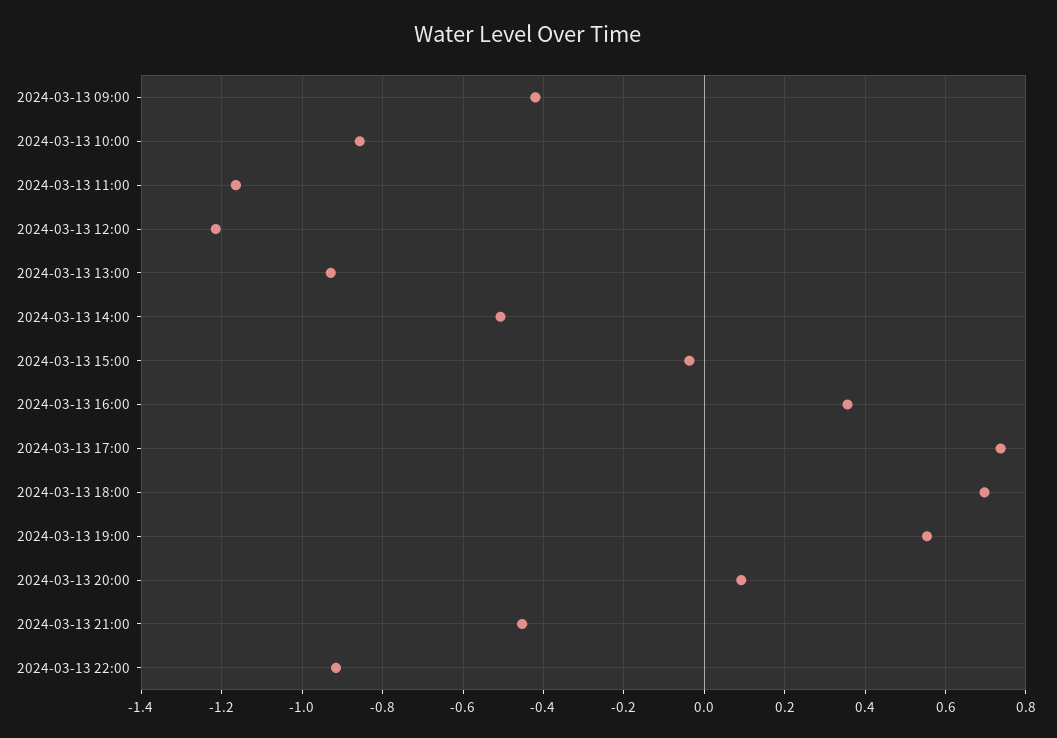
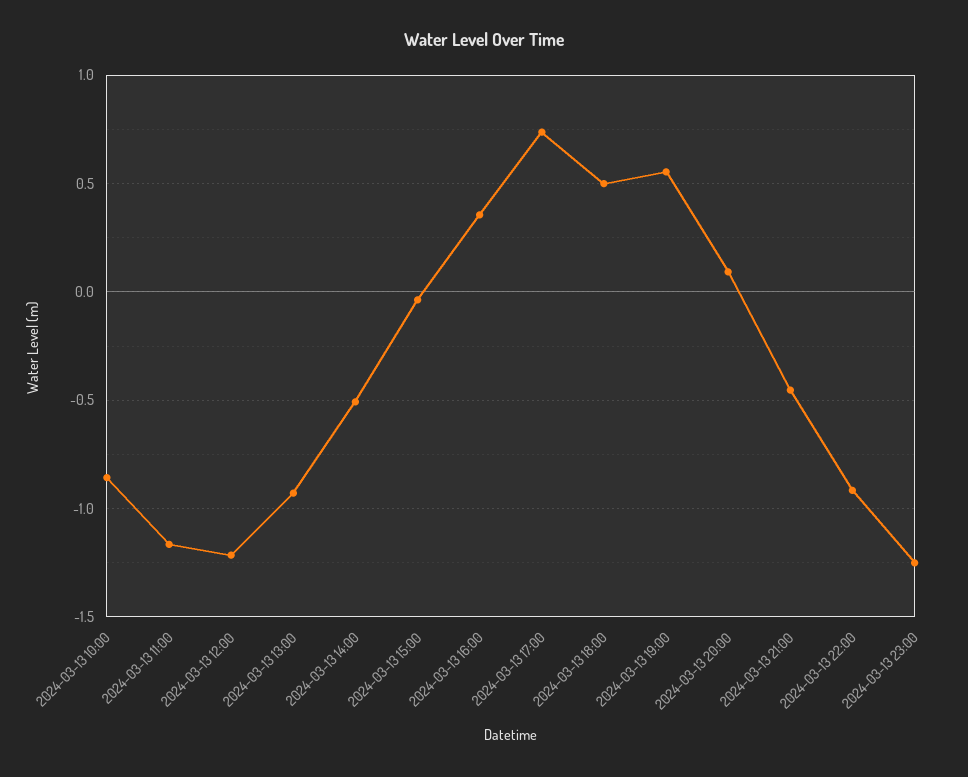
2024-03-13 09:00: -0.42 -> none
2024-03-13 18:00: 0.7 -> 0.5
2024-03-13 23:00: none -> -1.25

